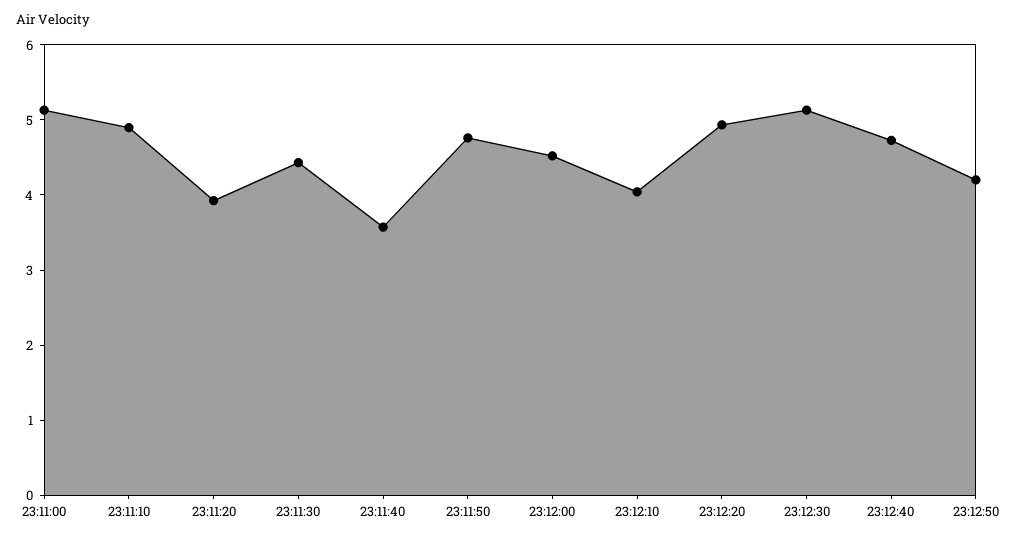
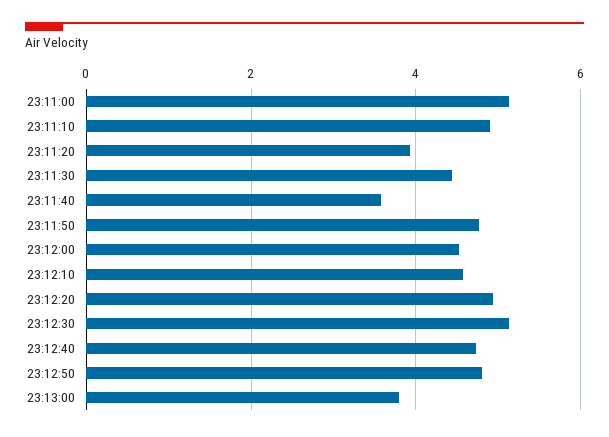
23:12:10: 4 -> 4.6
23:12:50: 4.2 -> 4.8
23:13:00: none -> 3.8

